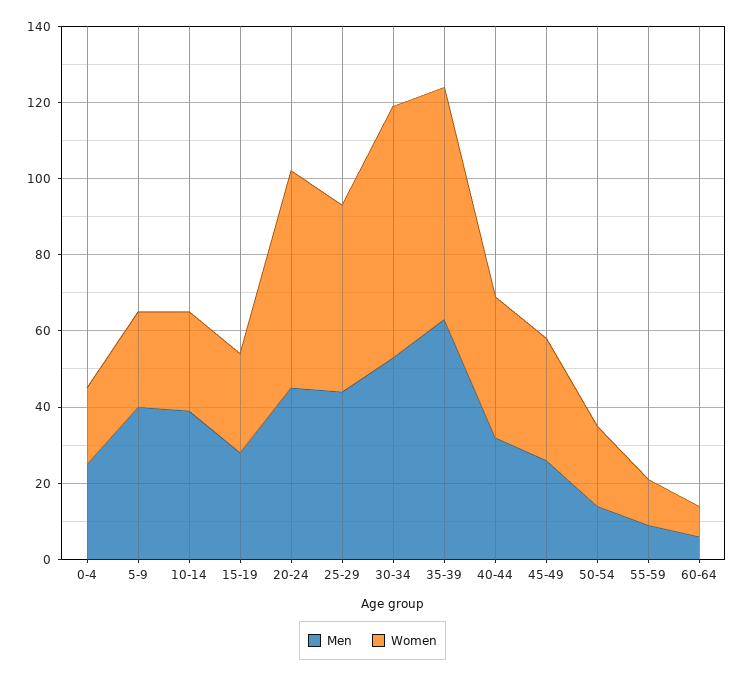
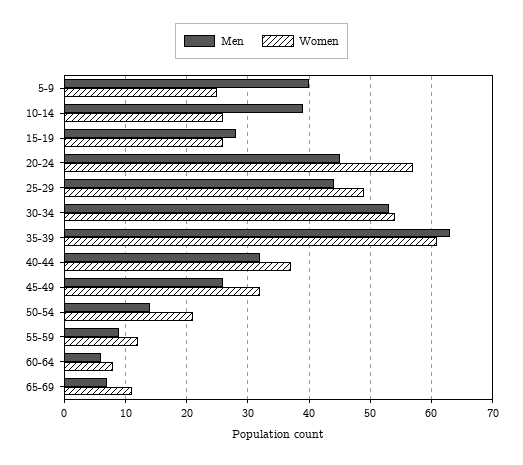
Men, 0-4: 25 -> none
Women, 0-4: 20 -> none
Women, 30-34: 65 -> 54
Men, 65-69: none -> 7
Women, 65-69: none -> 11

